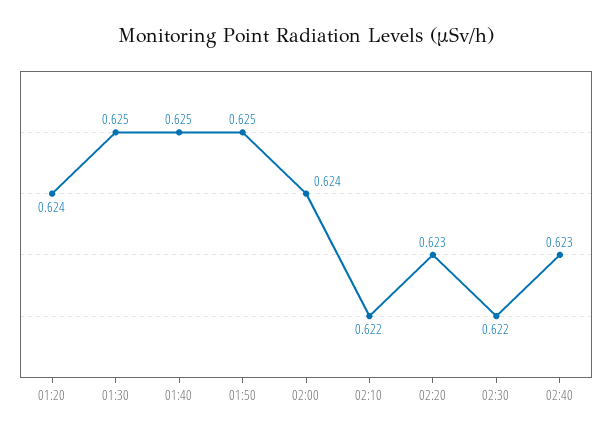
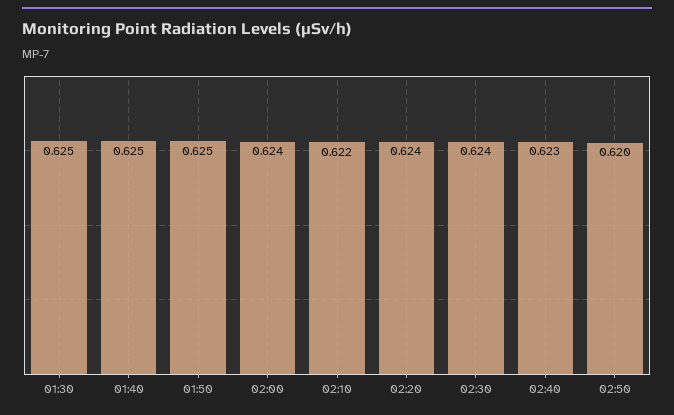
01:20: 0.624 -> none
02:20: 0.623 -> 0.624
02:30: 0.622 -> 0.624
02:50: none -> 0.62

